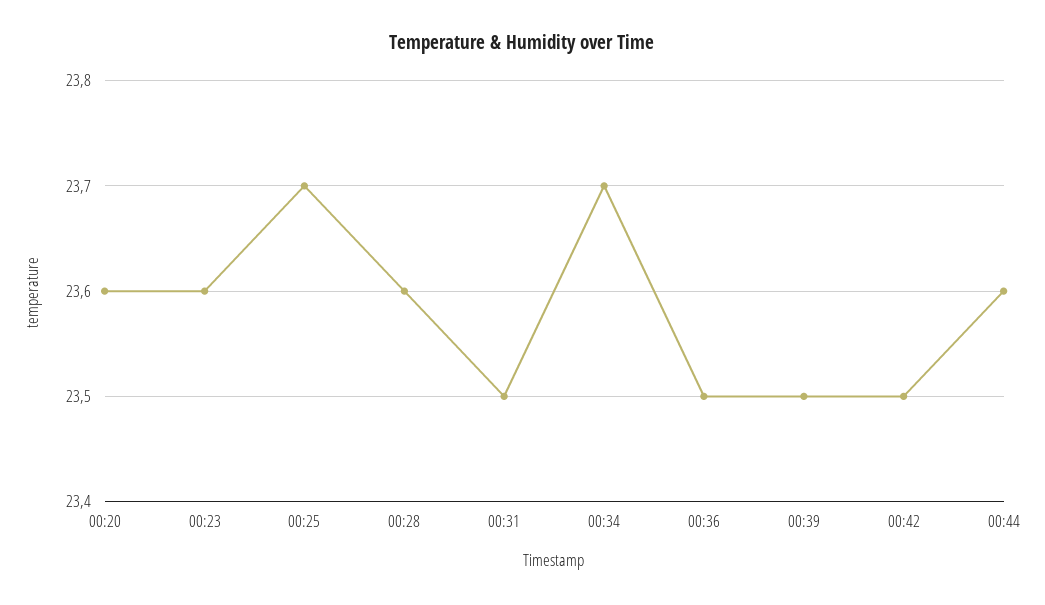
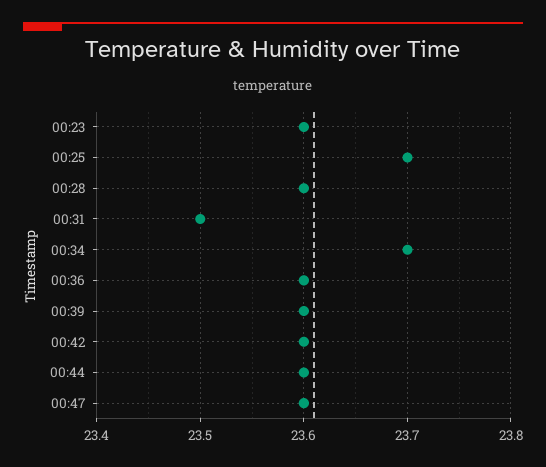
00:20: 23.6 -> none
00:36: 23.5 -> 23.6
00:39: 23.5 -> 23.6
00:42: 23.5 -> 23.6
00:47: none -> 23.6

